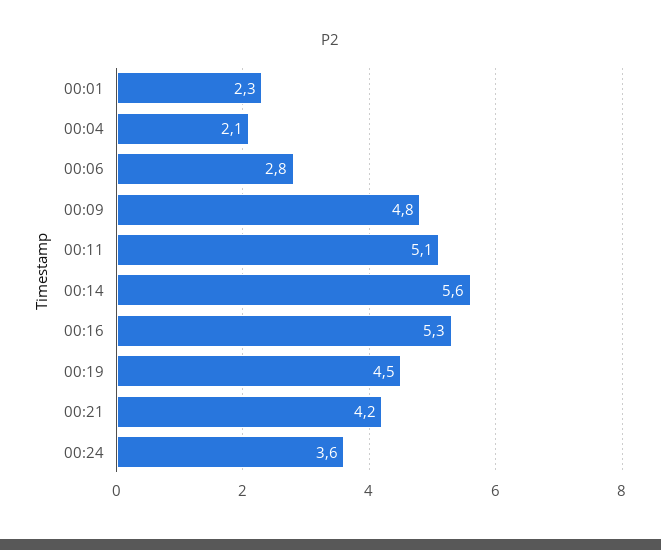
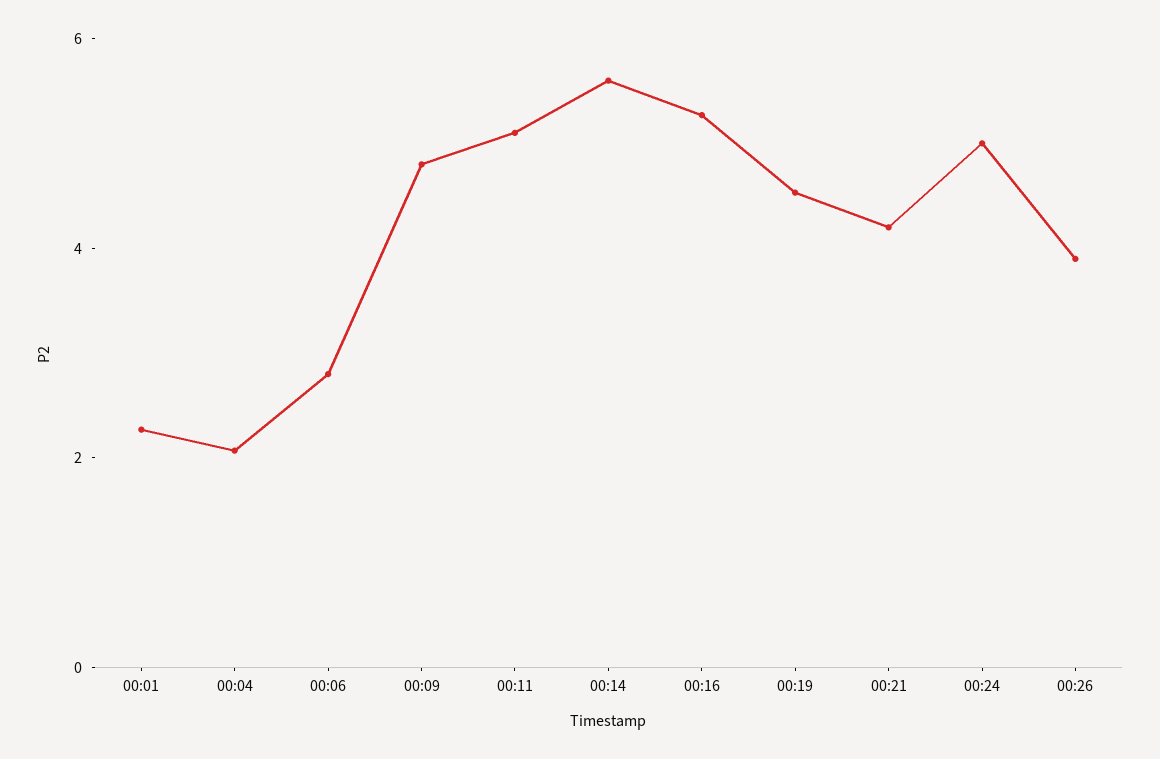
00:24: 3.6 -> 5
00:26: none -> 4

